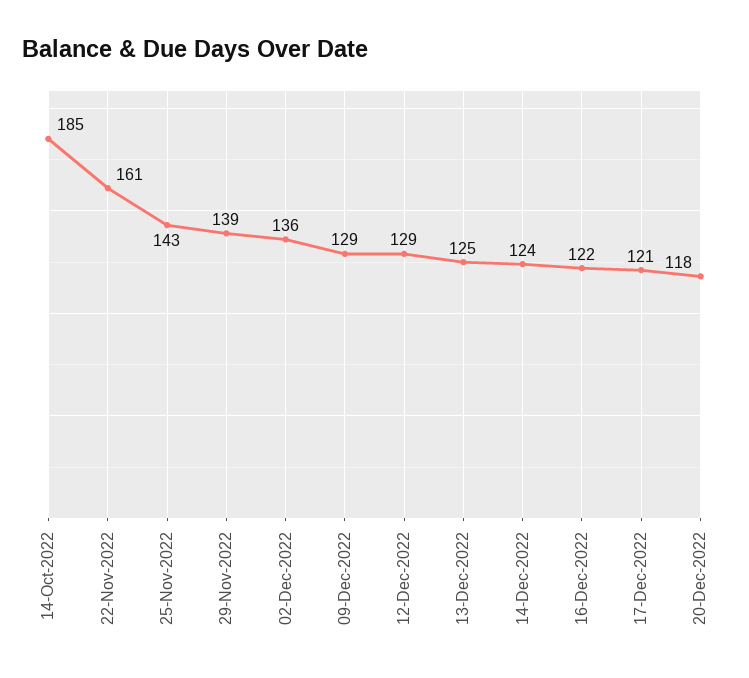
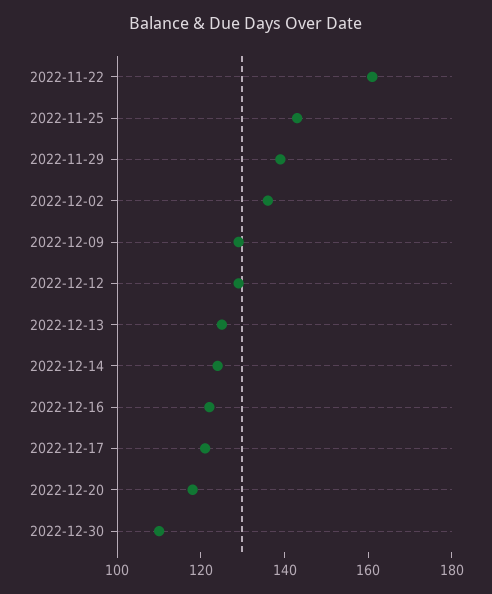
14-Oct-2022: 185 -> none
2022-12-30: none -> 110

